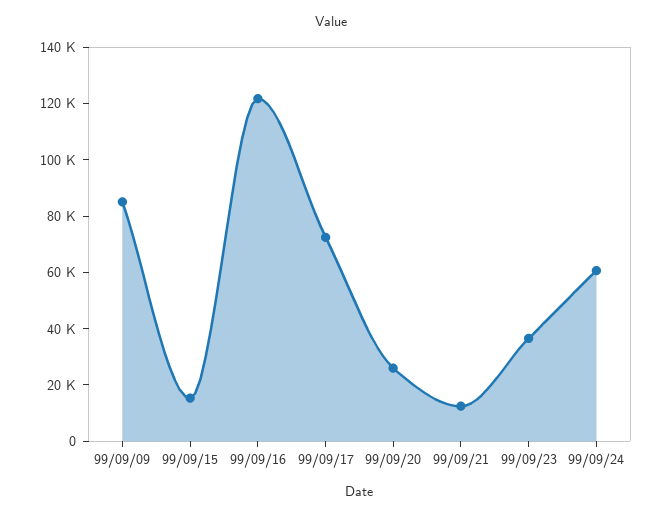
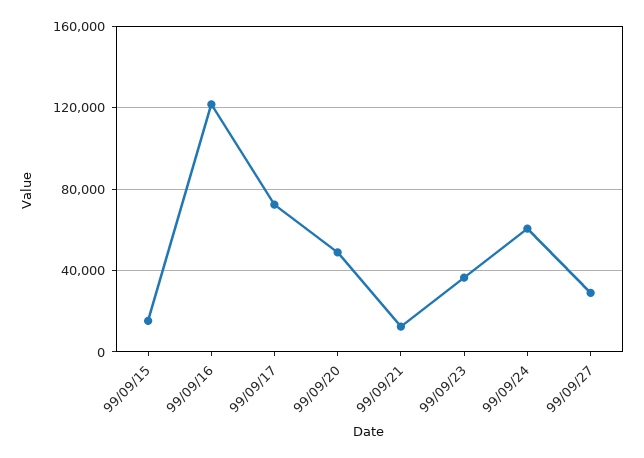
99/09/09: 85000 -> none
99/09/20: 25000 -> 50000
99/09/27: none -> 30000

